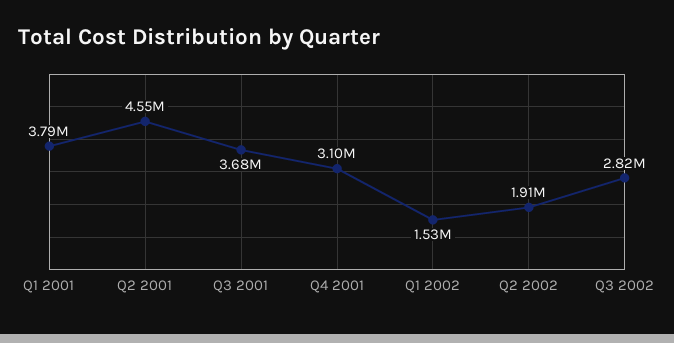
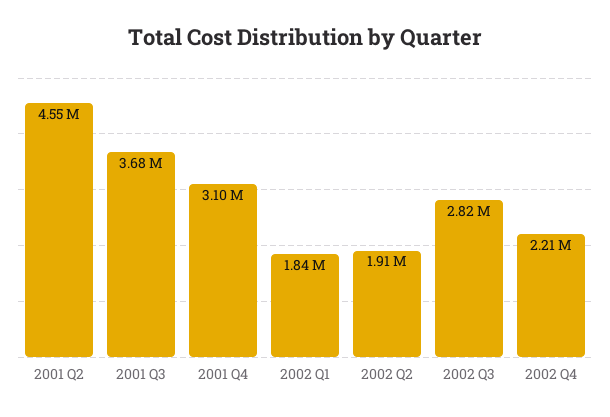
Q1 2001: 3790000 -> none
Q1 2002: 1530000 -> 1840000
2002 Q4: none -> 2210000

